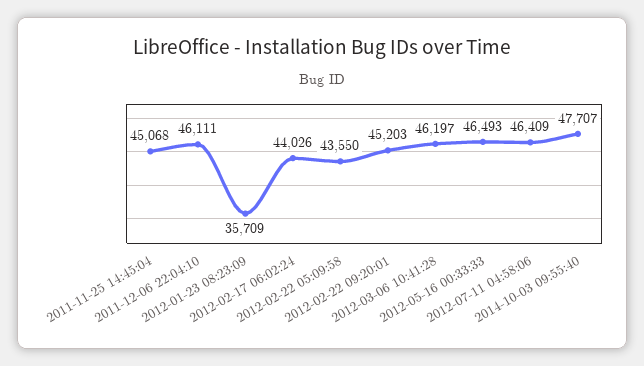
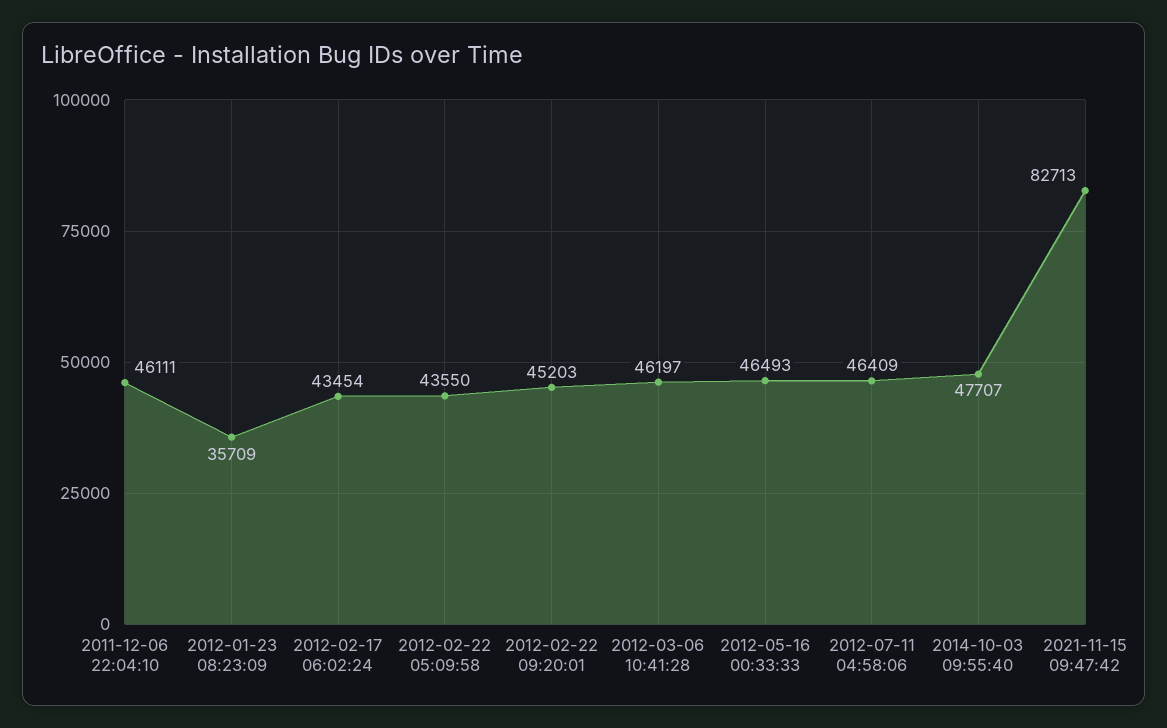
2011-11-25 14:45:04: 45068 -> none
2012-02-17 06:02:24: 44026 -> 43454
2021-11-15 09:47:42: none -> 82713

